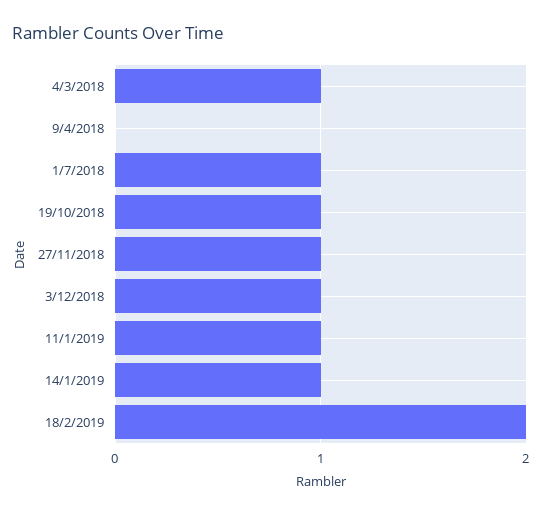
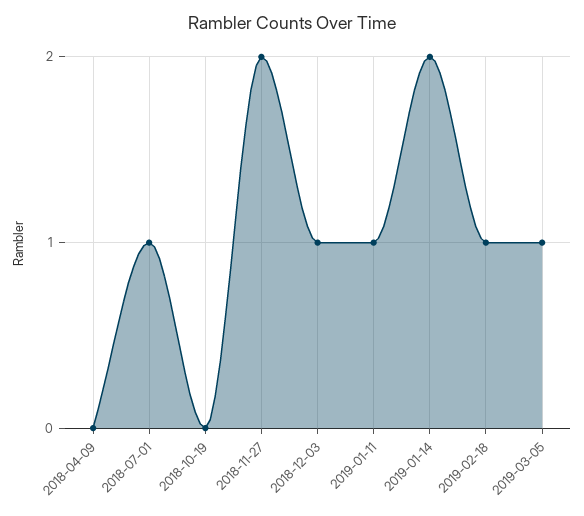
4/3/2018: 1 -> none
19/10/2018: 1 -> 0
27/11/2018: 1 -> 2
14/1/2019: 1 -> 2
18/2/2019: 2 -> 1
2019-03-05: none -> 1

